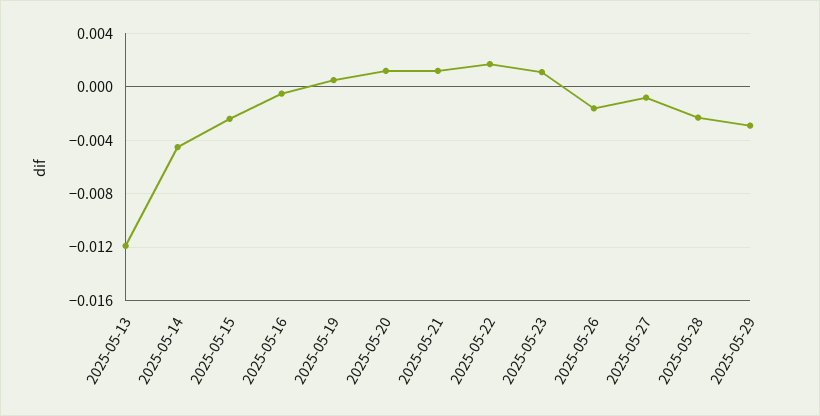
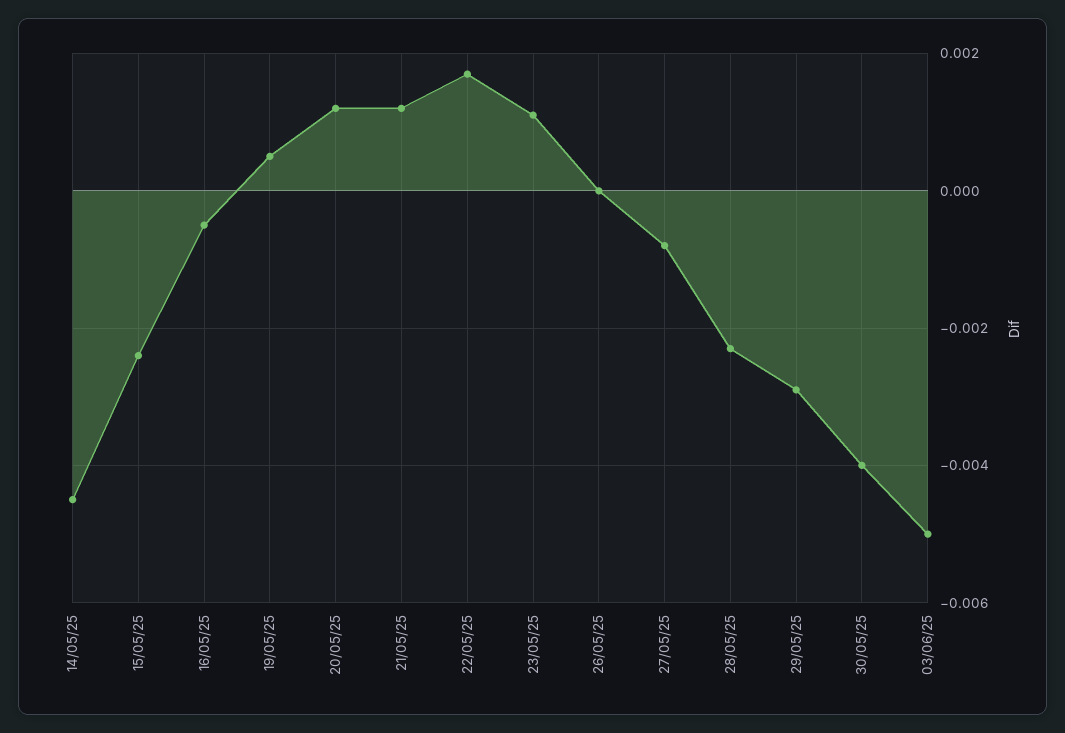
2025-05-13: -0.012 -> none
2025-05-26: -0.0015 -> 0
30/05/25: none -> -0.004
03/06/25: none -> -0.005

